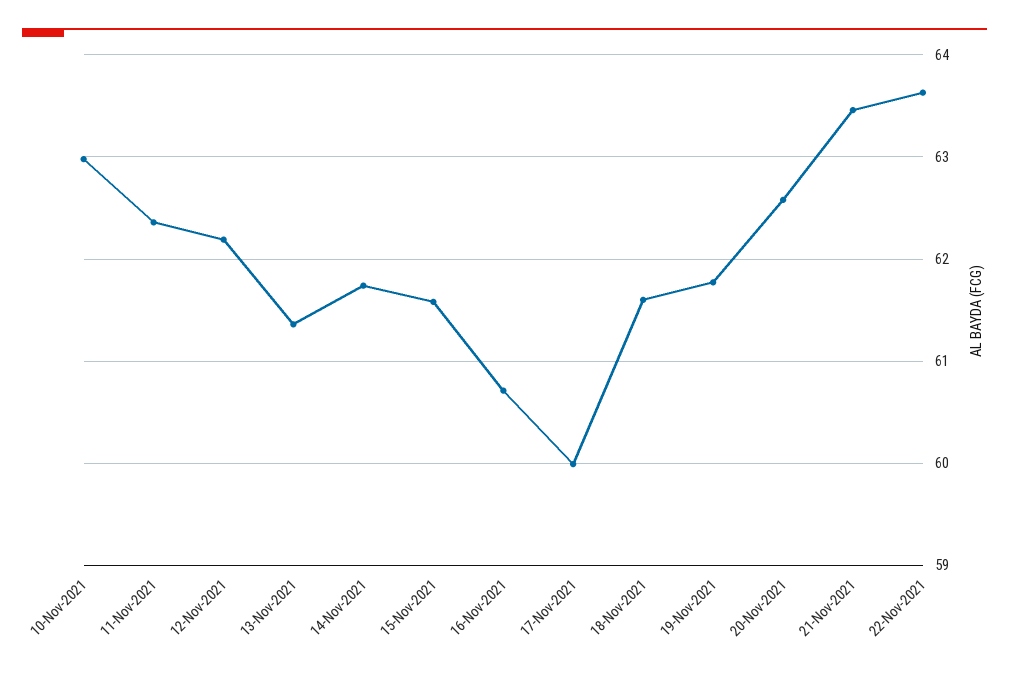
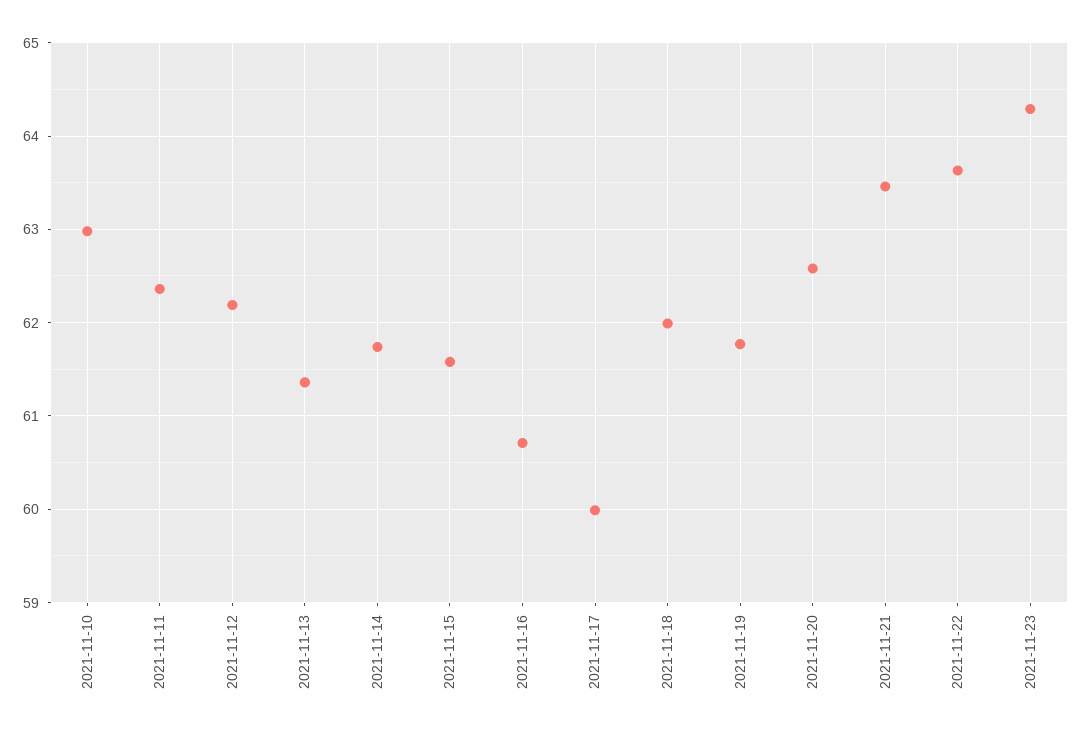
18-Nov-2021: 61.6 -> 62
2021-11-23: none -> 64.3

